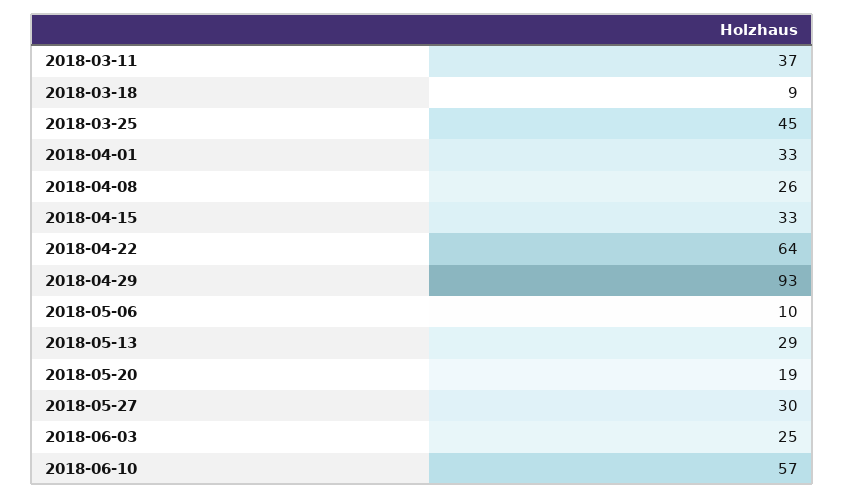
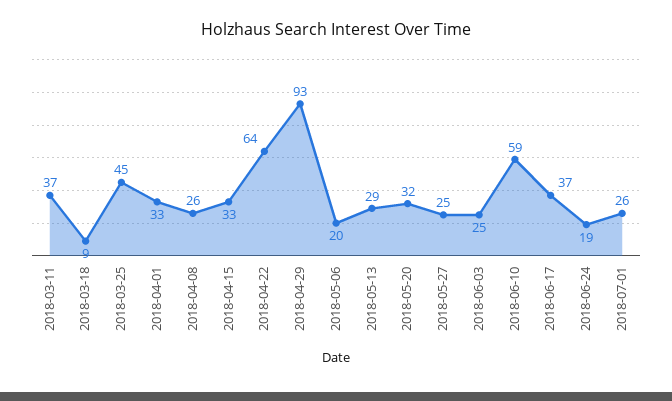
2018-05-06: 10 -> 20
2018-05-20: 19 -> 32
2018-05-27: 30 -> 25
2018-06-10: 57 -> 59
2018-06-17: none -> 37
2018-06-24: none -> 19
2018-07-01: none -> 26

